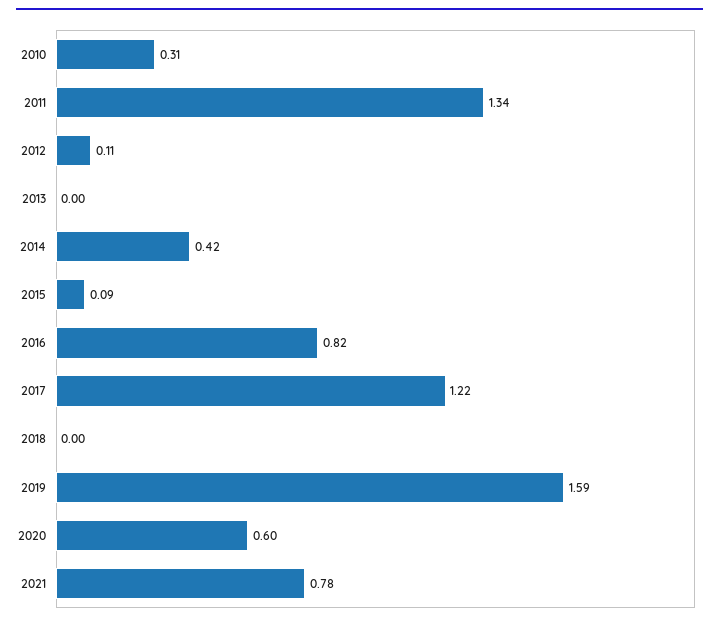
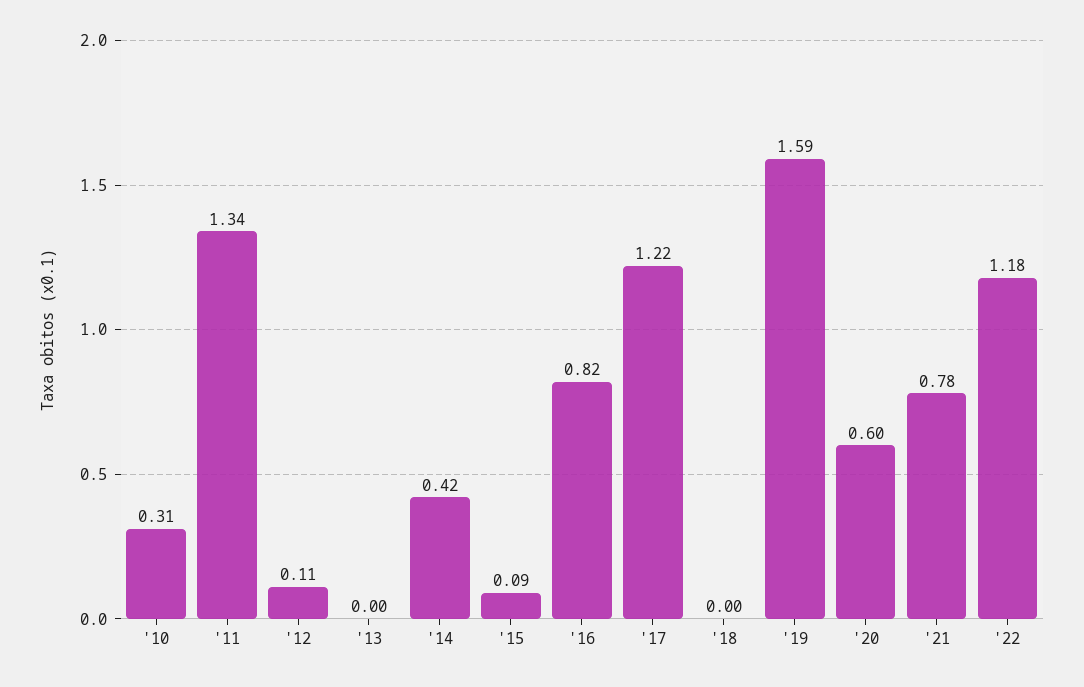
'22: none -> 1.18

